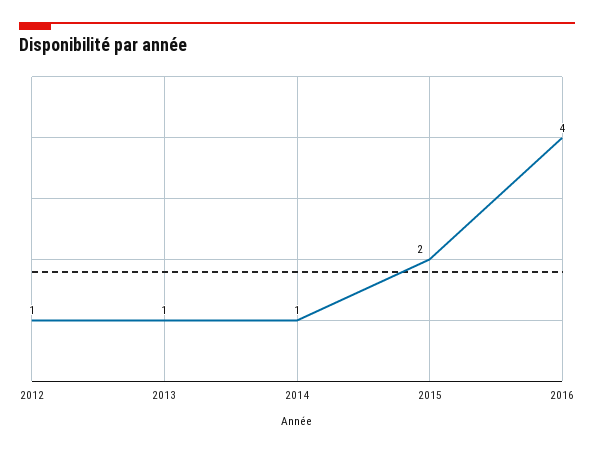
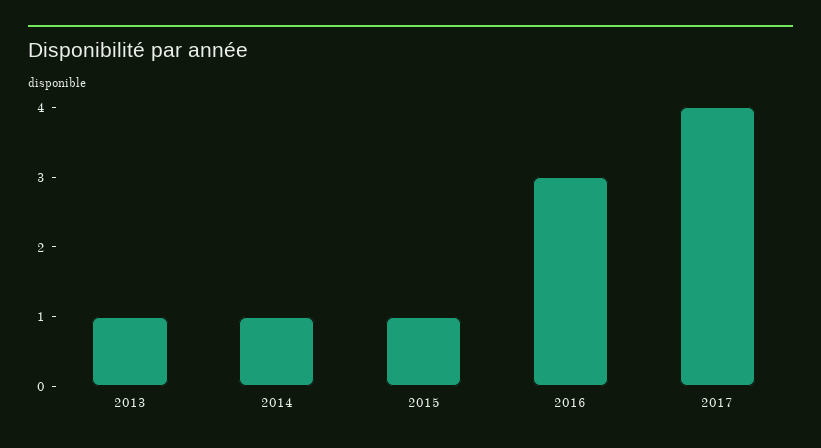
2012: 1 -> none
2015: 2 -> 1
2016: 4 -> 3
2017: none -> 4

